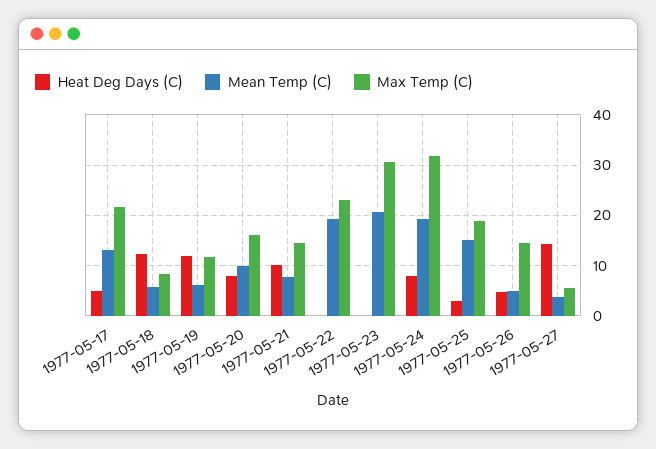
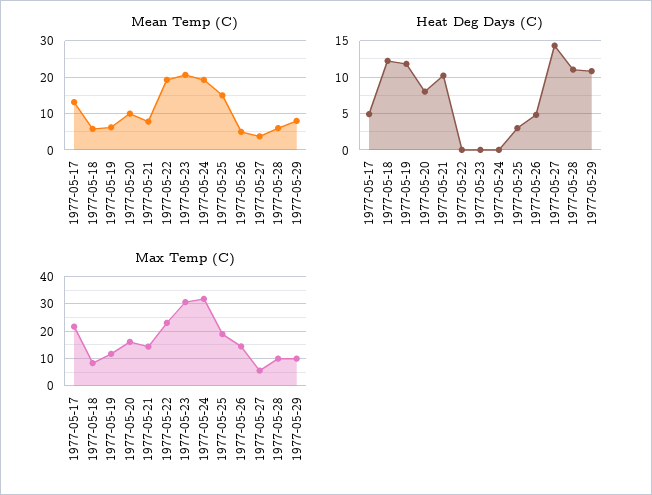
Heat Deg Days (C), 1977-05-24: 8 -> 0
Mean Temp (C), 1977-05-28: none -> 6
Mean Temp (C), 1977-05-29: none -> 8
Heat Deg Days (C), 1977-05-28: none -> 11
Heat Deg Days (C), 1977-05-29: none -> 11
Max Temp (C), 1977-05-28: none -> 10
Max Temp (C), 1977-05-29: none -> 10

